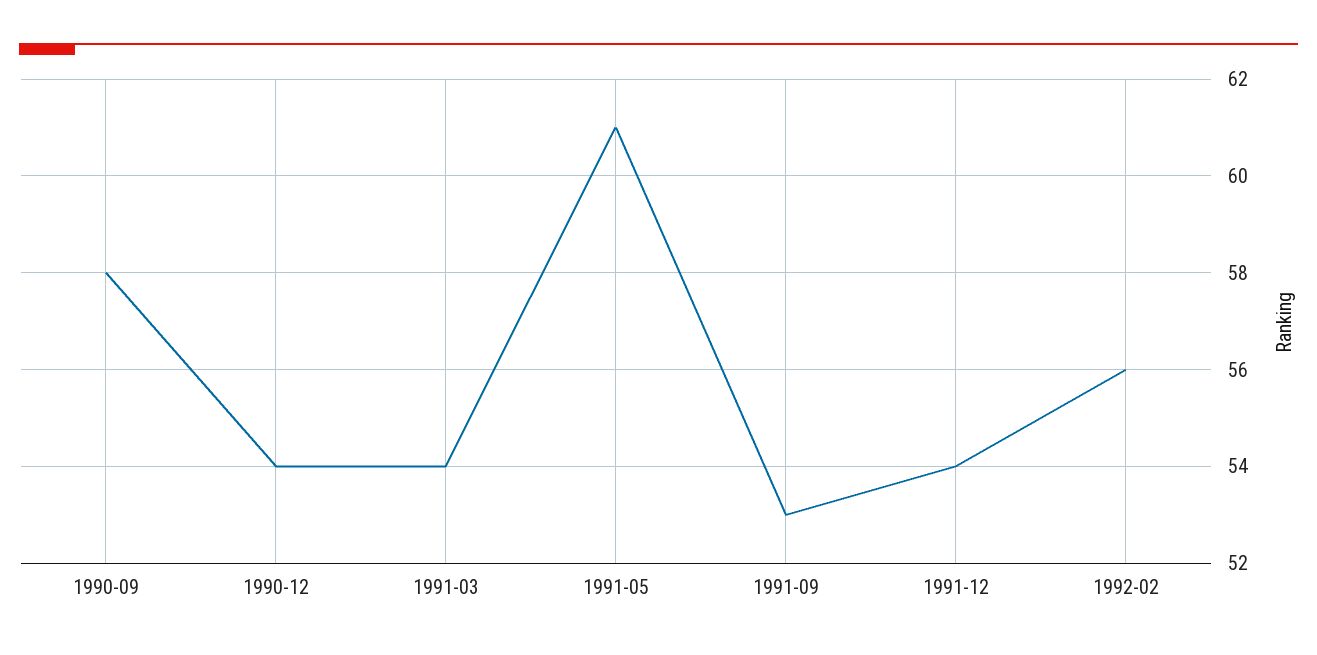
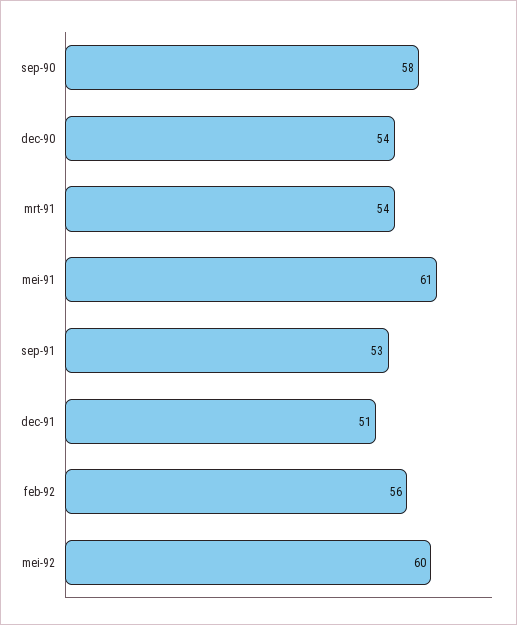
1991-12: 54 -> 51
mei-92: none -> 60

